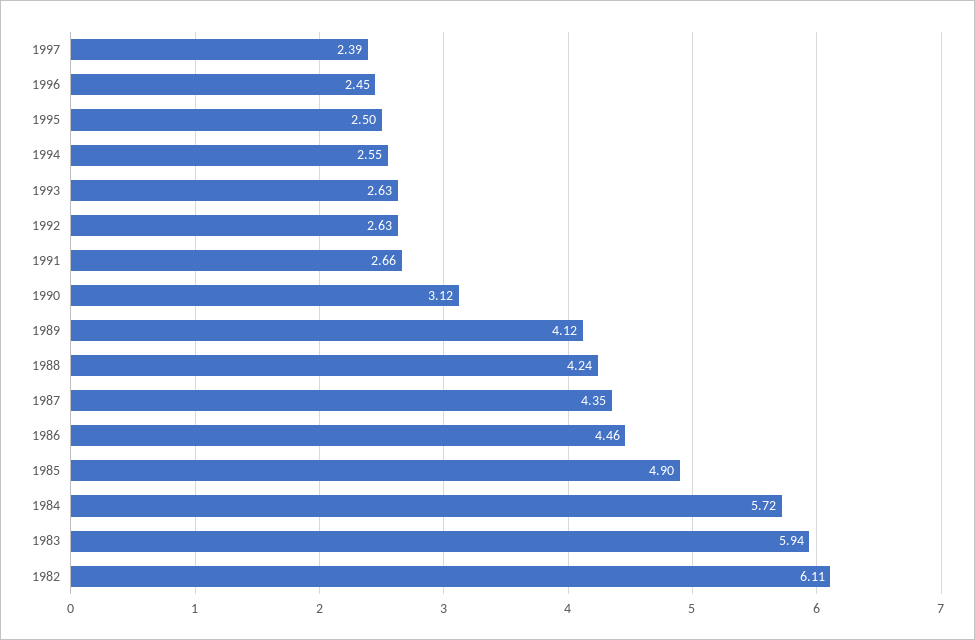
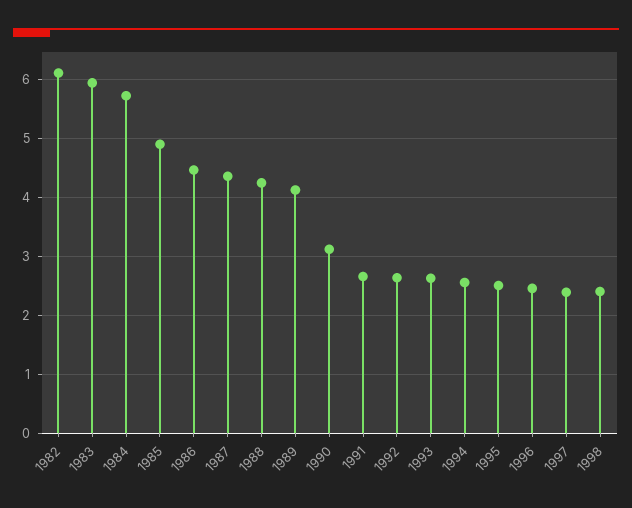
1998: none -> 2.4

